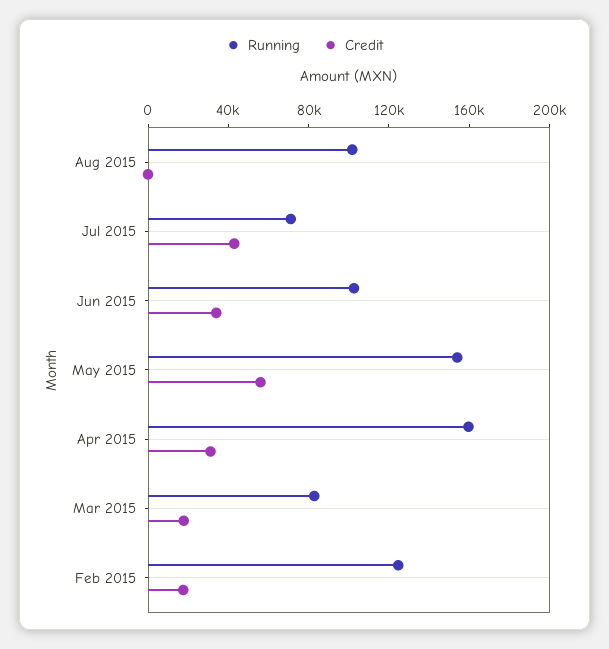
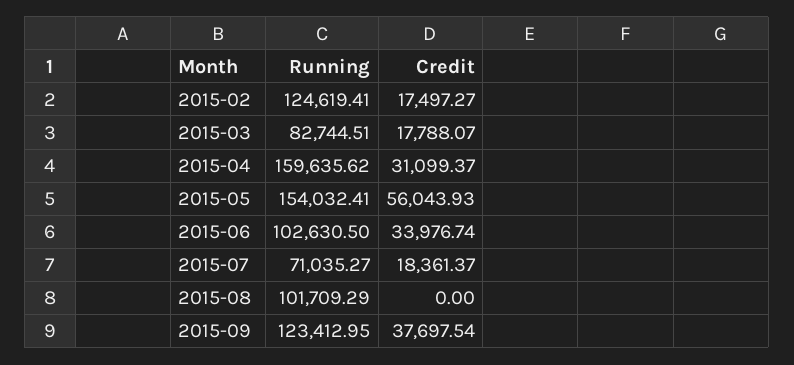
Credit, Jul 2015: 40000 -> 18361.37
Running, 2015-09: none -> 123412.95
Credit, 2015-09: none -> 37697.54

